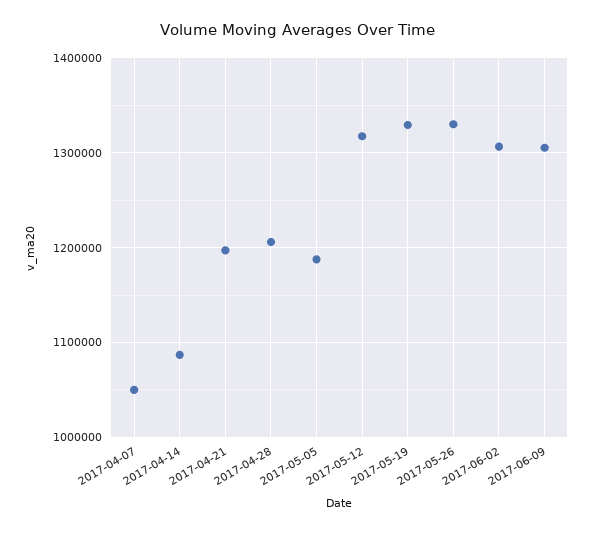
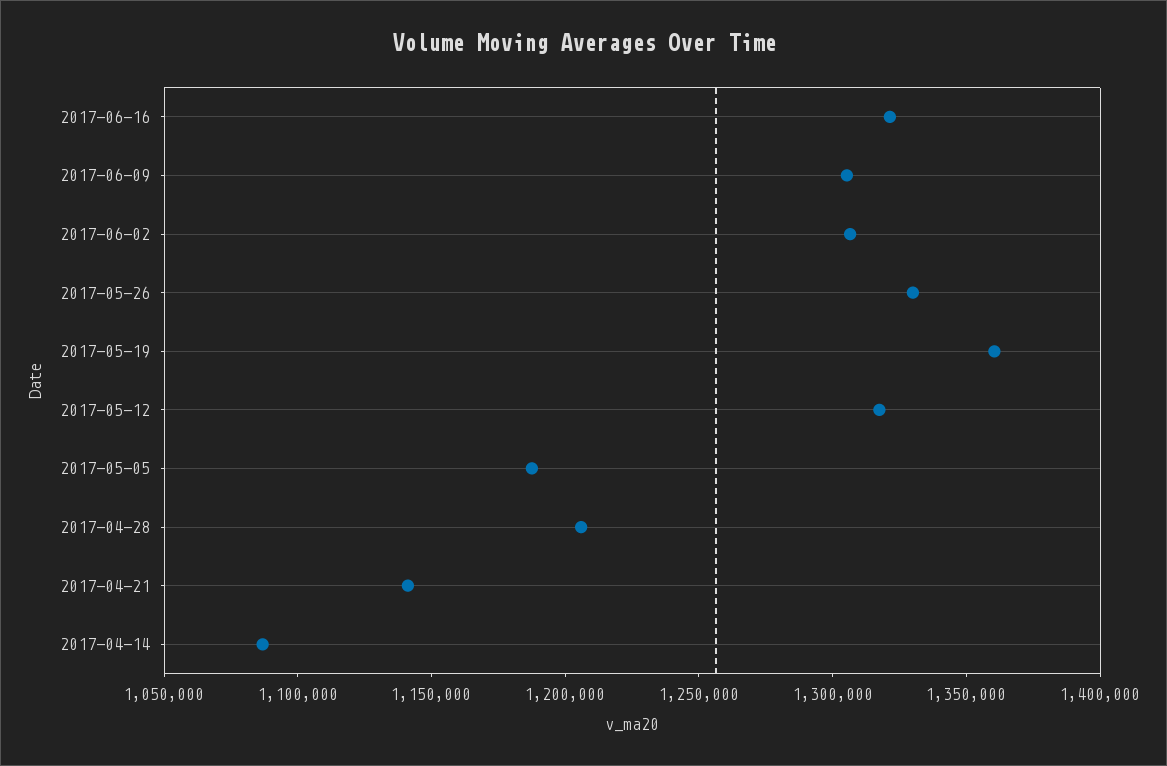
2017-04-07: 1050000 -> none
2017-04-21: 1200000 -> 1140000
2017-05-19: 1330000 -> 1360000
2017-06-16: none -> 1320000

